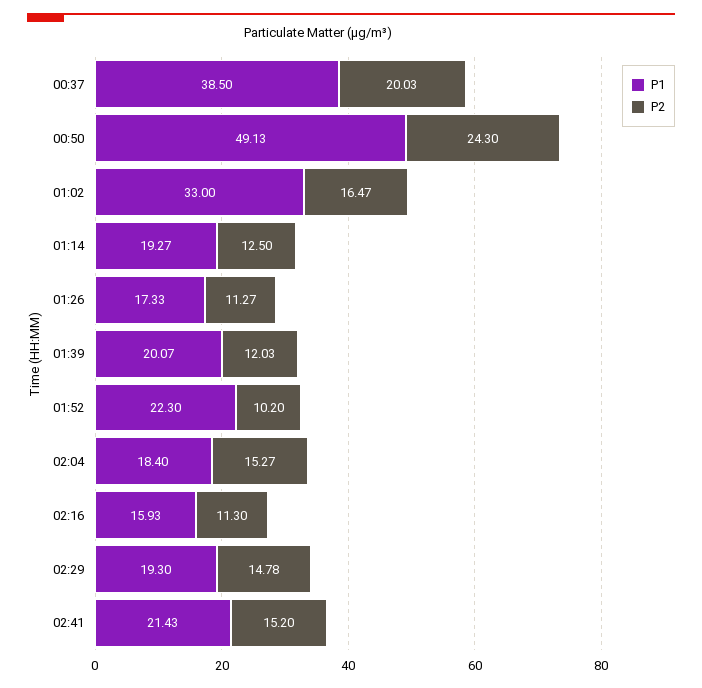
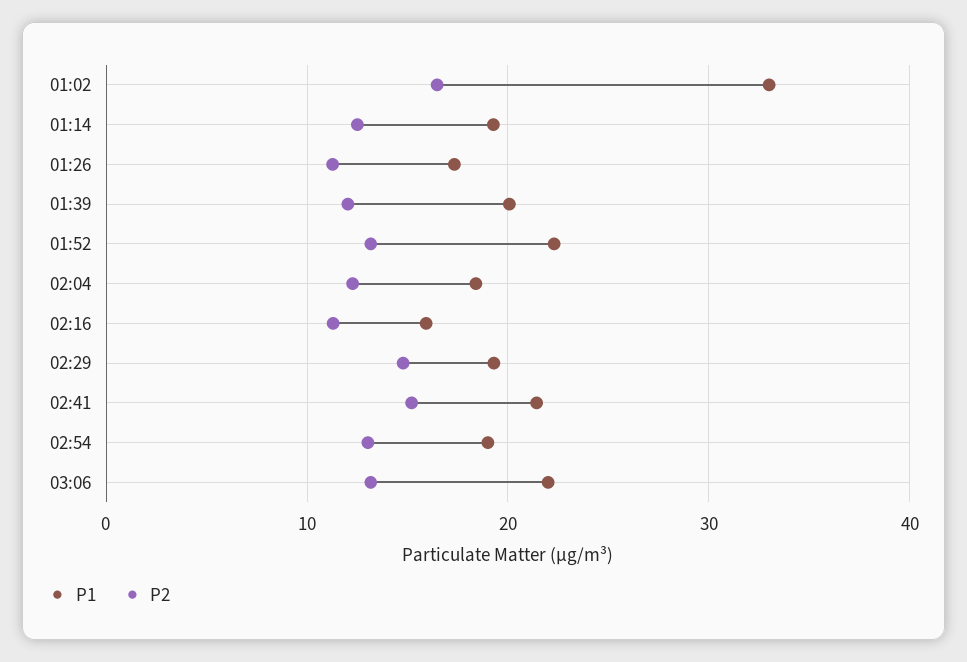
P1, 00:37: 38.5 -> none
P2, 00:37: 20.03 -> none
P1, 00:50: 49.13 -> none
P2, 00:50: 24.3 -> none
P2, 01:52: 10.2 -> 13
P2, 02:04: 15.27 -> 12
P1, 02:54: none -> 19
P2, 02:54: none -> 13
P1, 03:06: none -> 22
P2, 03:06: none -> 13

